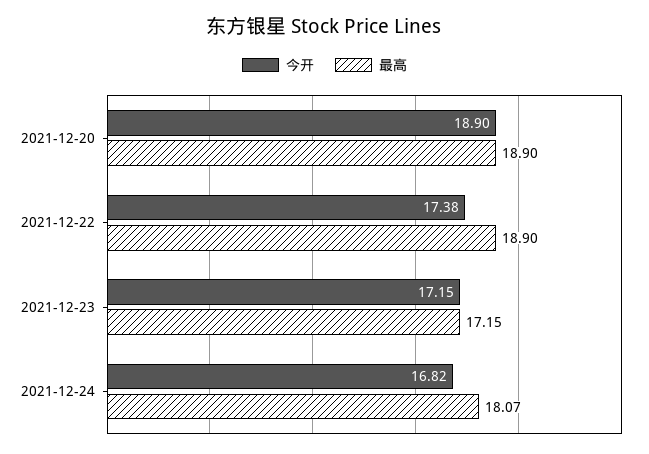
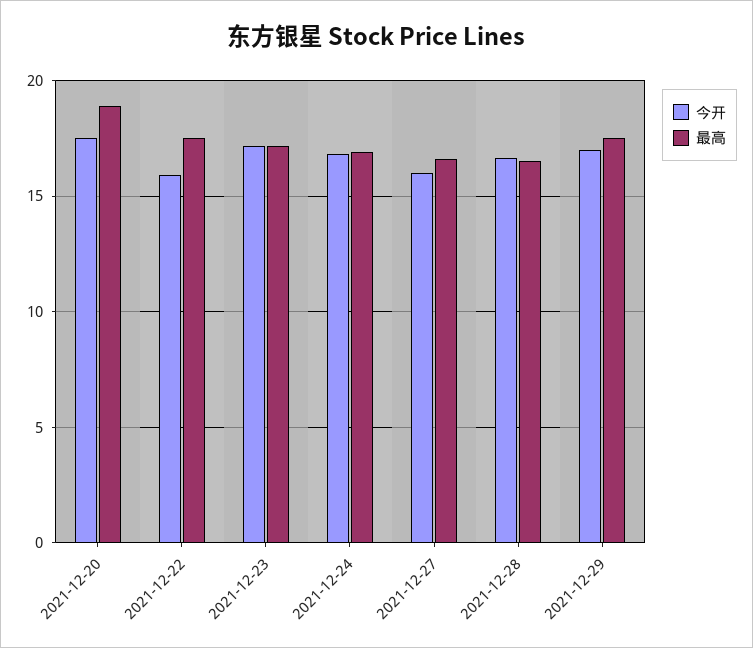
今开, 2021-12-20: 18.9 -> 17.5
今开, 2021-12-22: 17.38 -> 16
最高, 2021-12-22: 18.9 -> 17.5
最高, 2021-12-24: 18.07 -> 17
今开, 2021-12-27: none -> 16
最高, 2021-12-27: none -> 16.5
今开, 2021-12-28: none -> 16.5
最高, 2021-12-28: none -> 16.5
今开, 2021-12-29: none -> 17
最高, 2021-12-29: none -> 17.5

